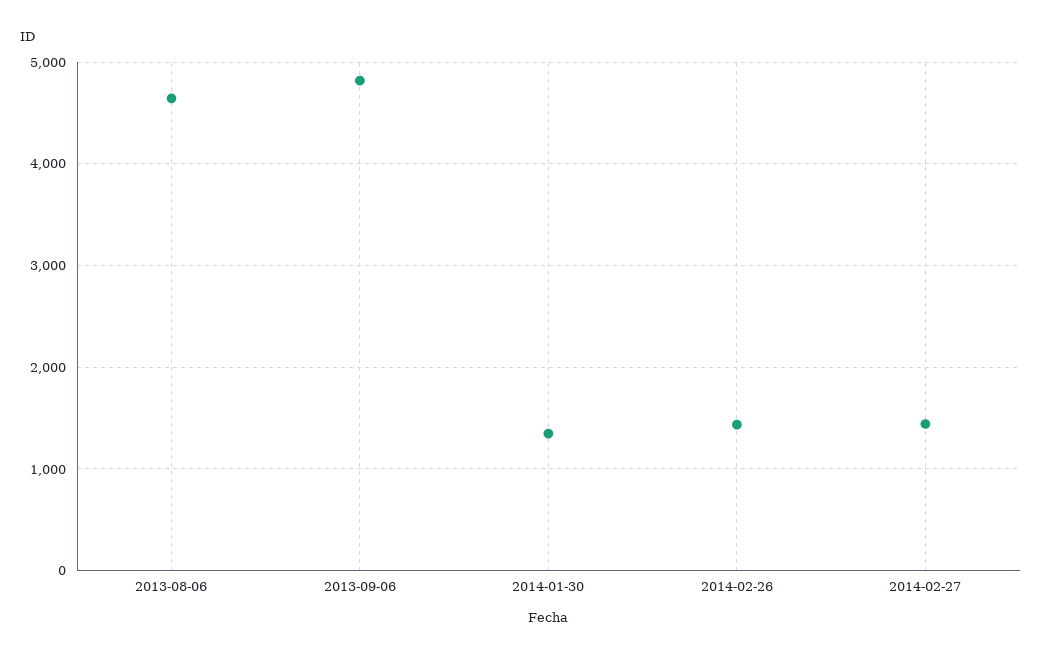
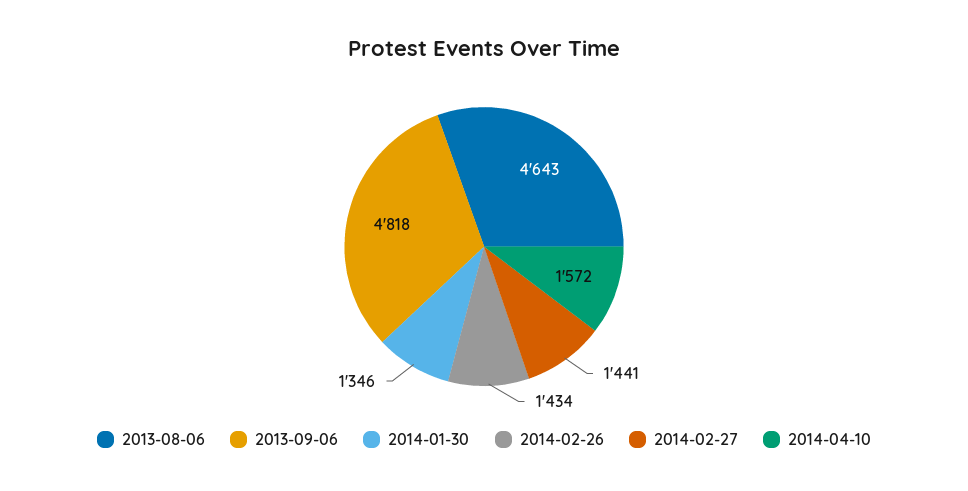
2014-04-10: none -> 1572

